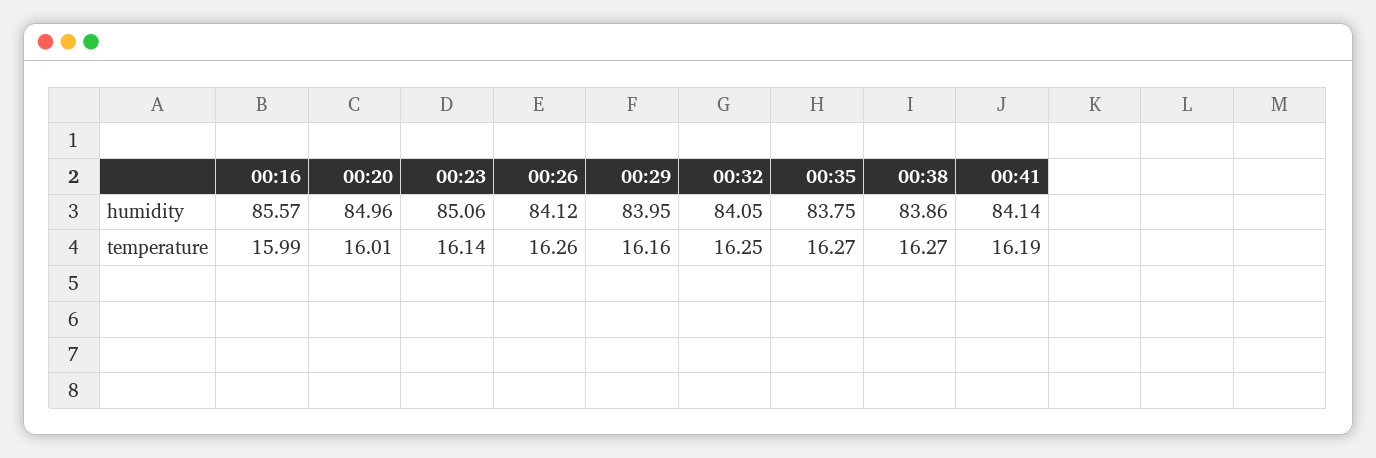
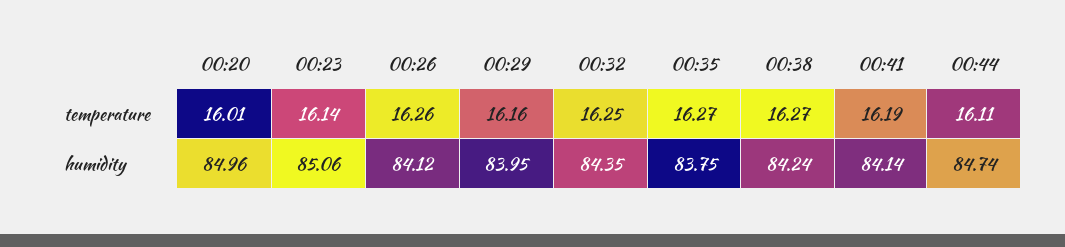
00:16, humidity: 85.57 -> none
00:32, humidity: 84.05 -> 84.35
00:38, humidity: 83.86 -> 84.24
00:16, temperature: 15.99 -> none
00:44, temperature: none -> 16.11
00:44, humidity: none -> 84.74

